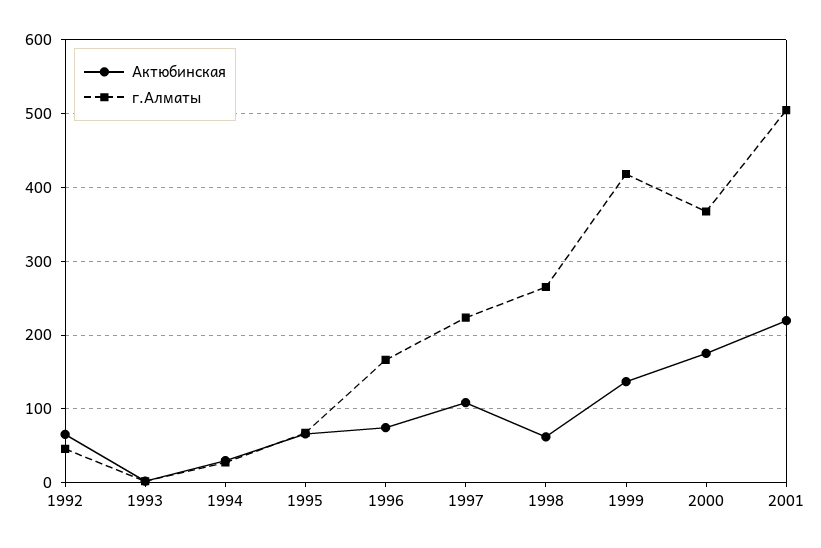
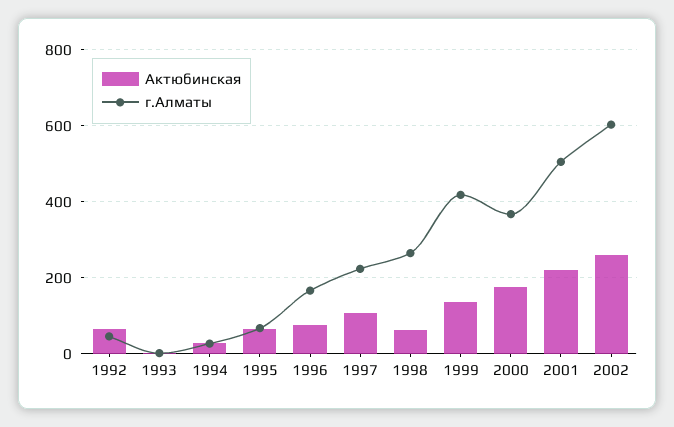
Актюбинская, 2002: none -> 260
г.Алматы, 2002: none -> 600

